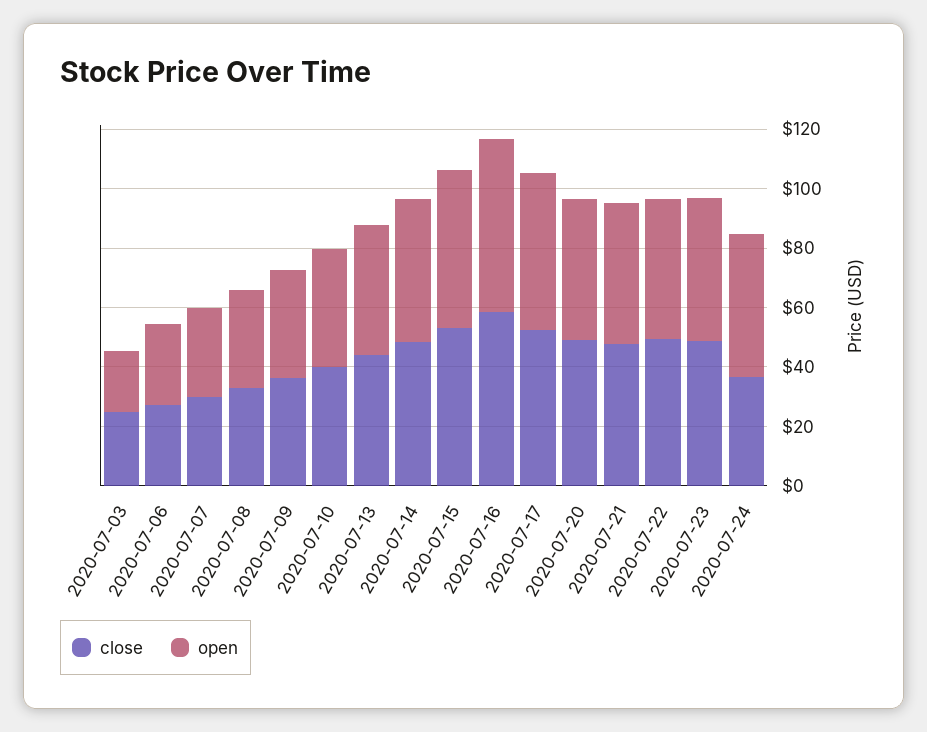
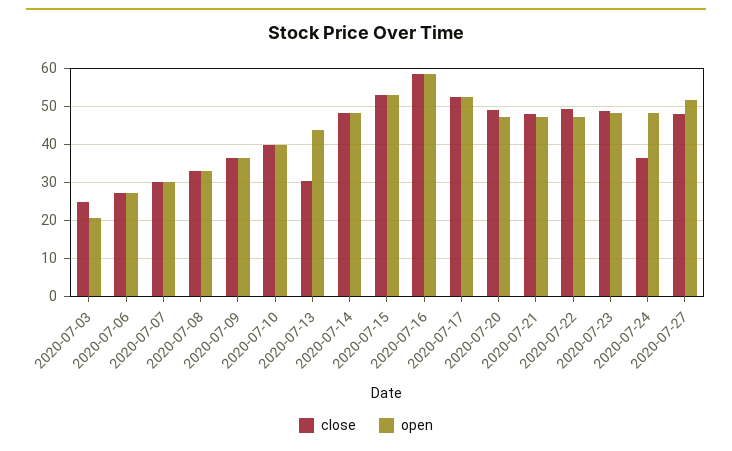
close, 2020-07-13: 45 -> 30
close, 2020-07-27: none -> 48
open, 2020-07-27: none -> 52

